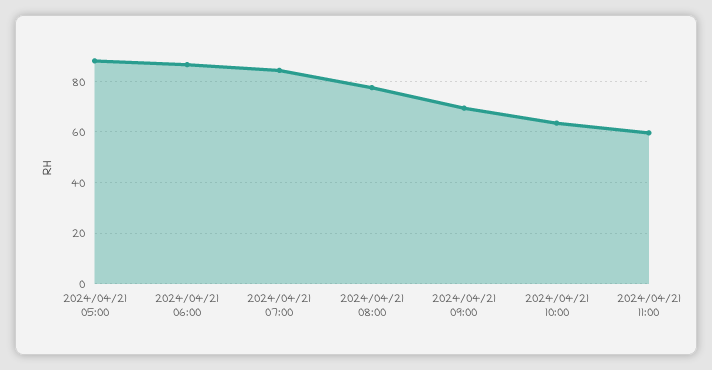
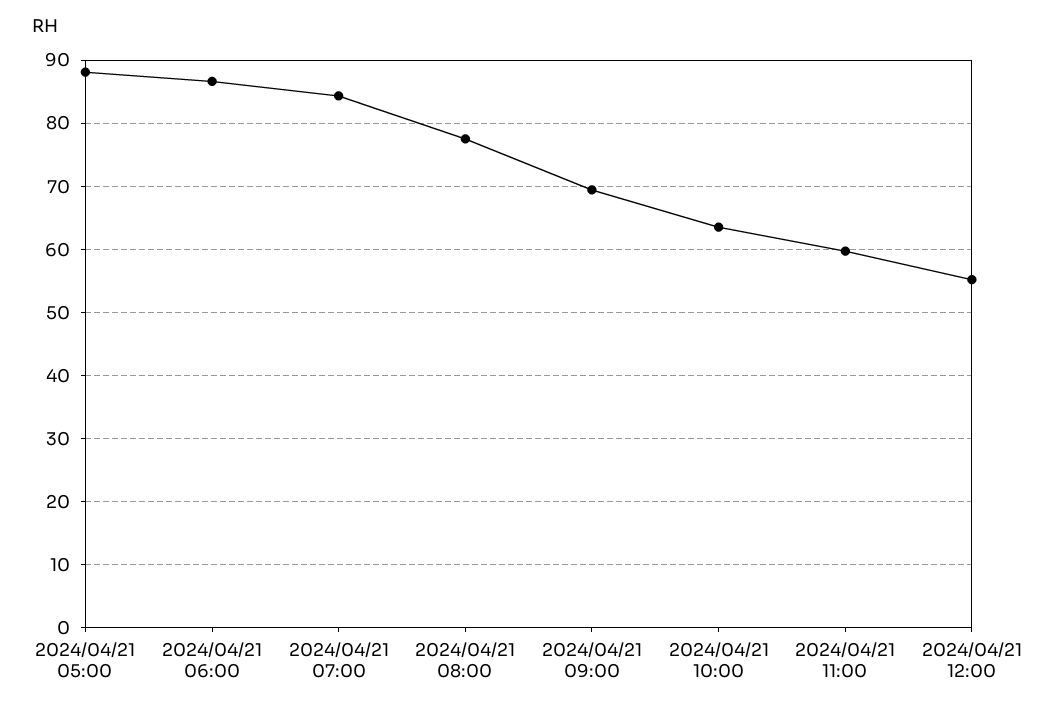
2024/04/21 12:00: none -> 55

